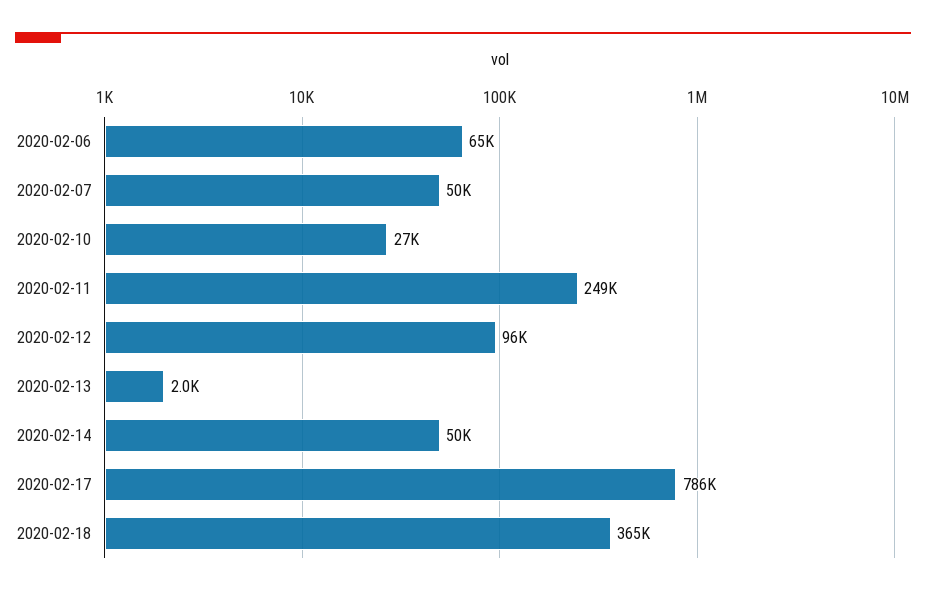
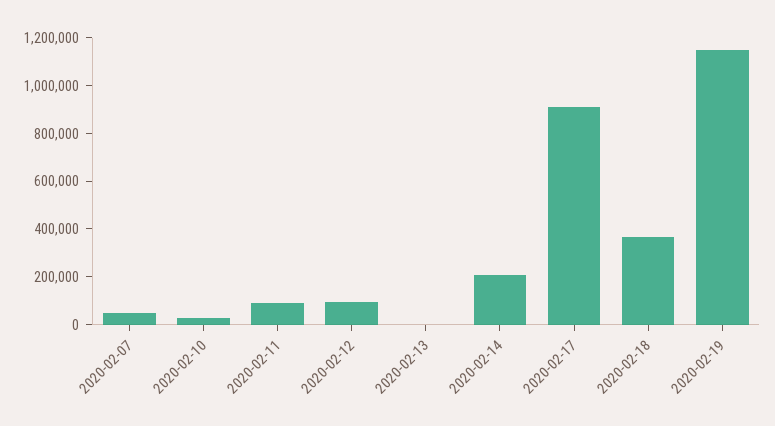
2020-02-06: 65000 -> none
2020-02-11: 249000 -> 100000
2020-02-14: 50000 -> 200000
2020-02-17: 786000 -> 900000
2020-02-19: none -> 1150000

